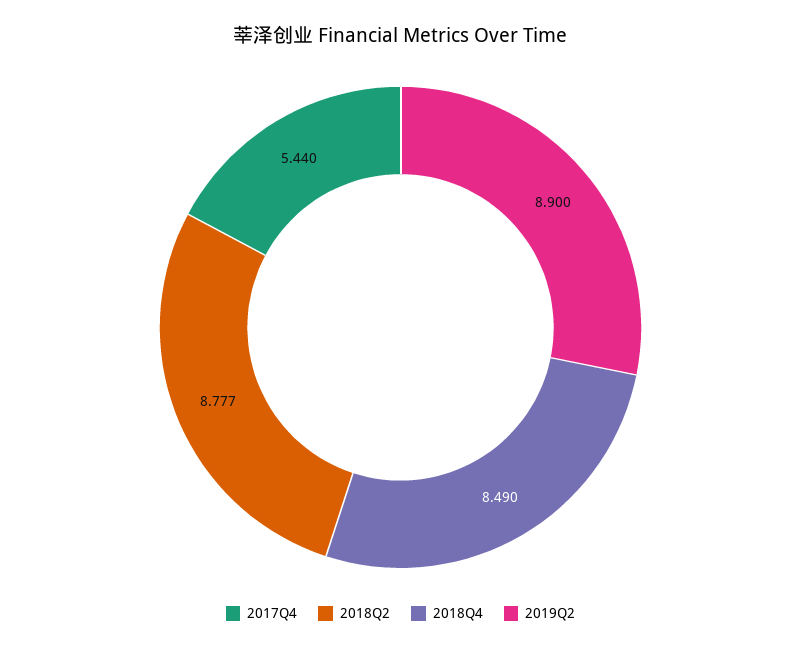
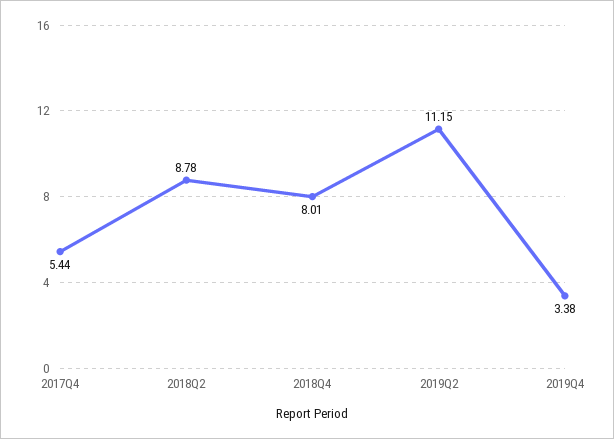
2018Q4: 8.49 -> 8.01
2019Q2: 8.9 -> 11.15
2019Q4: none -> 3.38

